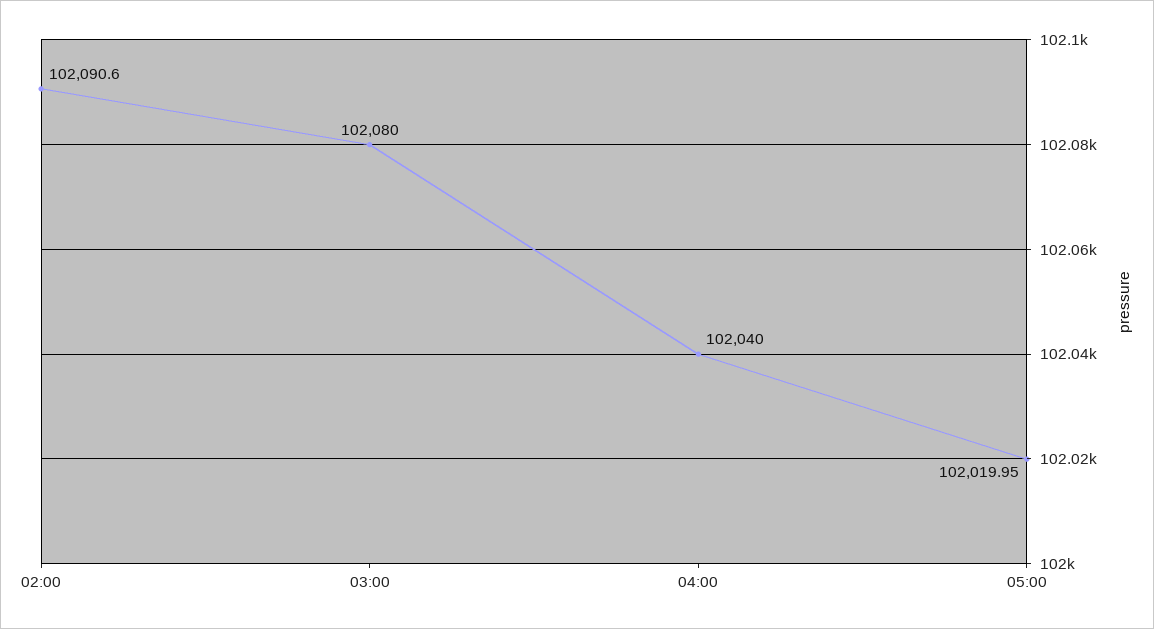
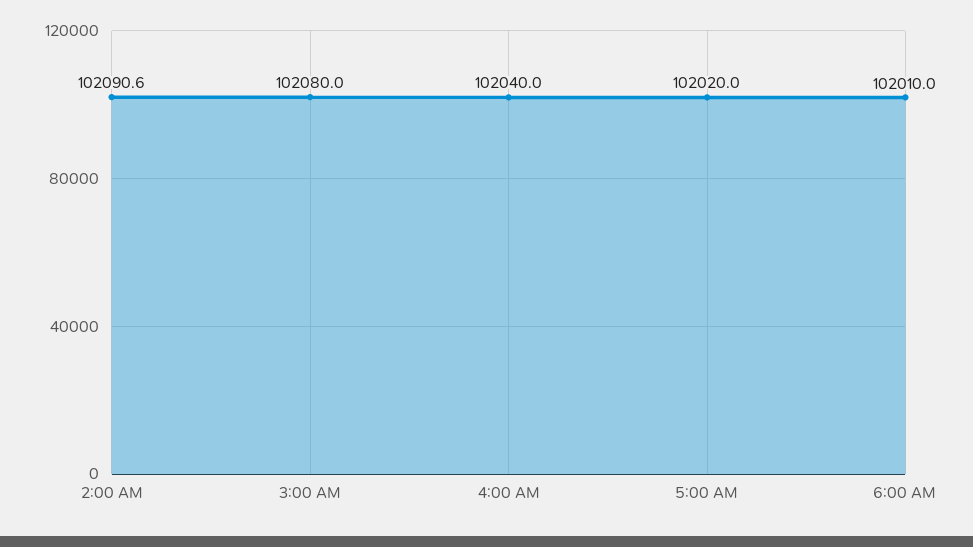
05:00: 102019.95 -> 102020
6:00 AM: none -> 102010

